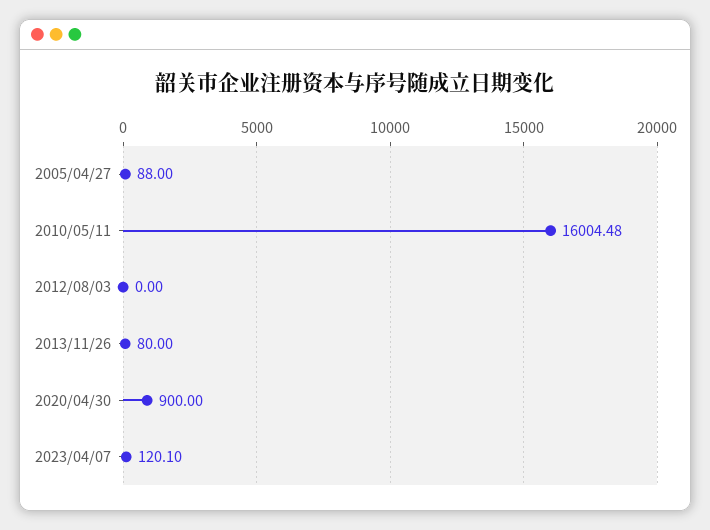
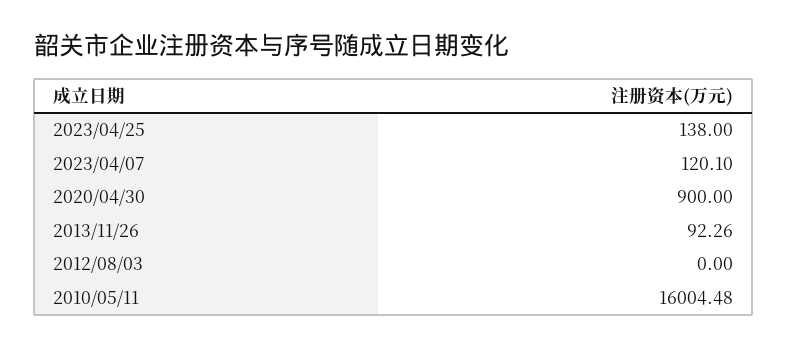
2005/04/27: 88 -> none
2013/11/26: 80 -> 92.26
2023/04/25: none -> 138

